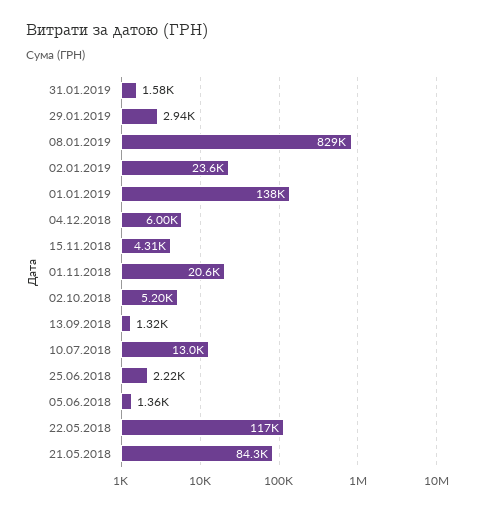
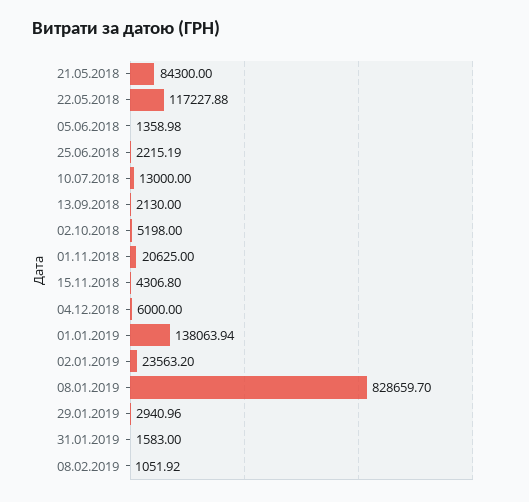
13.09.2018: 1320 -> 2130
08.02.2019: none -> 1051.92

